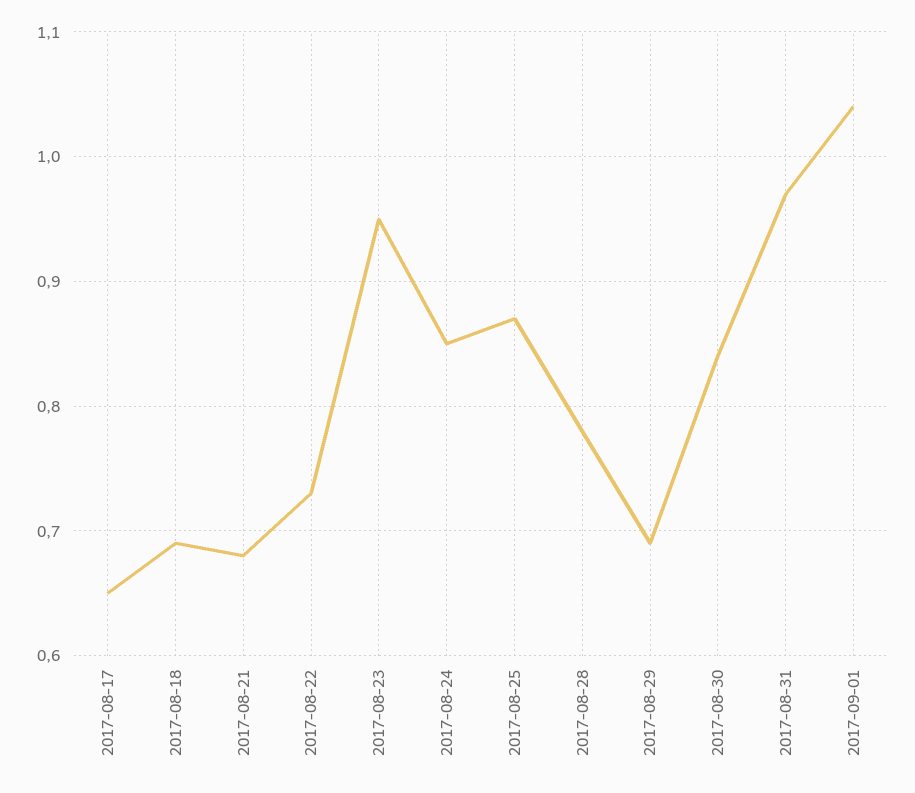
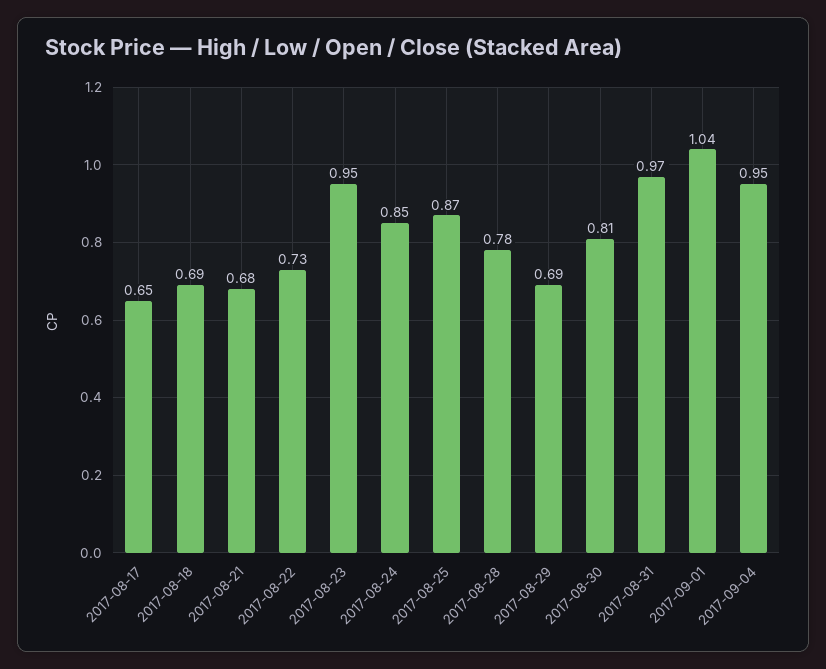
2017-08-30: 0.84 -> 0.81
2017-09-04: none -> 0.95

